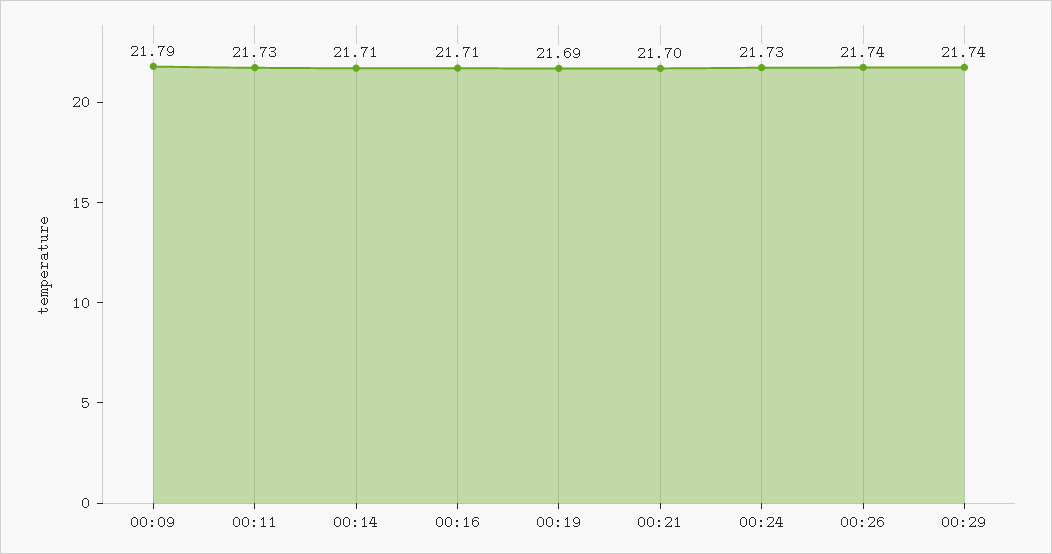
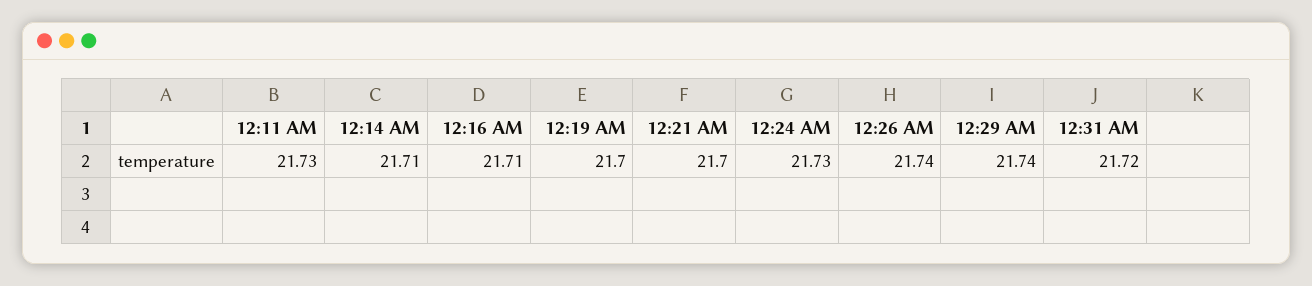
00:09: 21.79 -> none
00:19: 21.69 -> 21.7
12:31 AM: none -> 21.72

